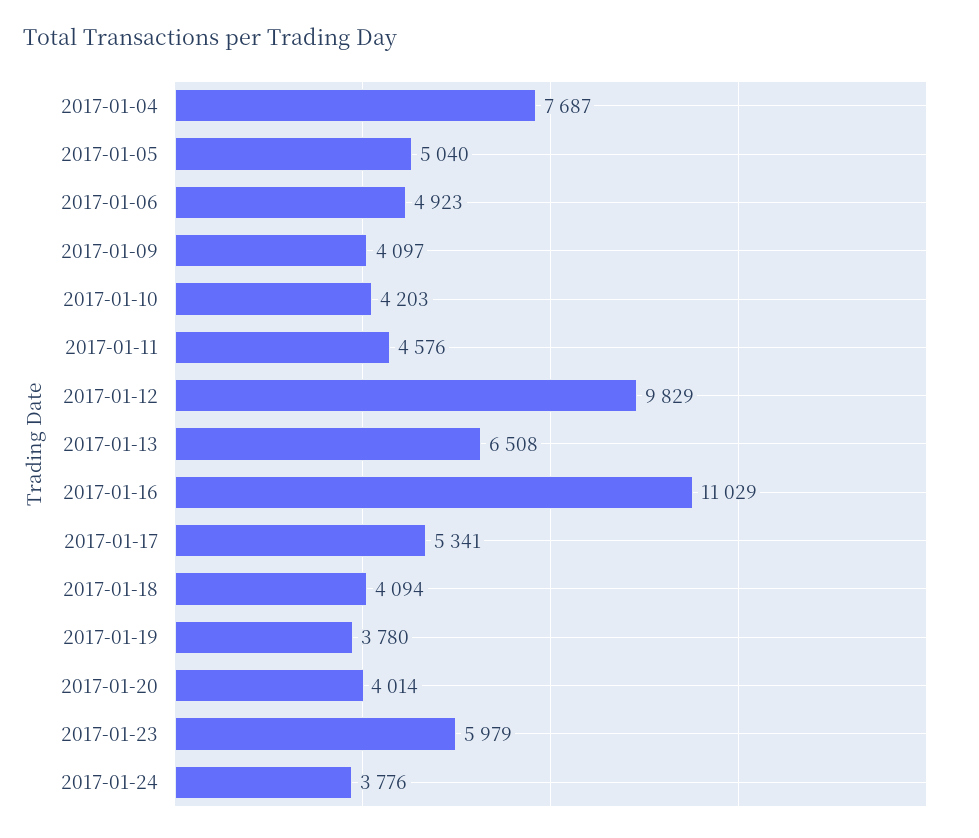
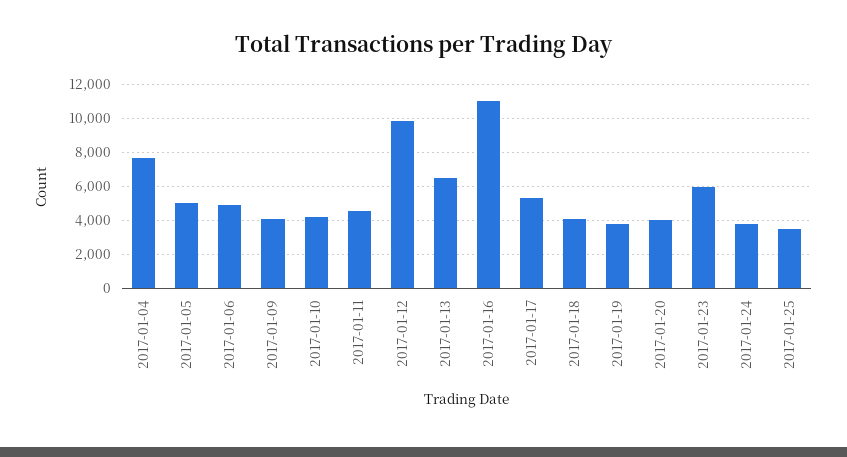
2017-01-25: none -> 3500

